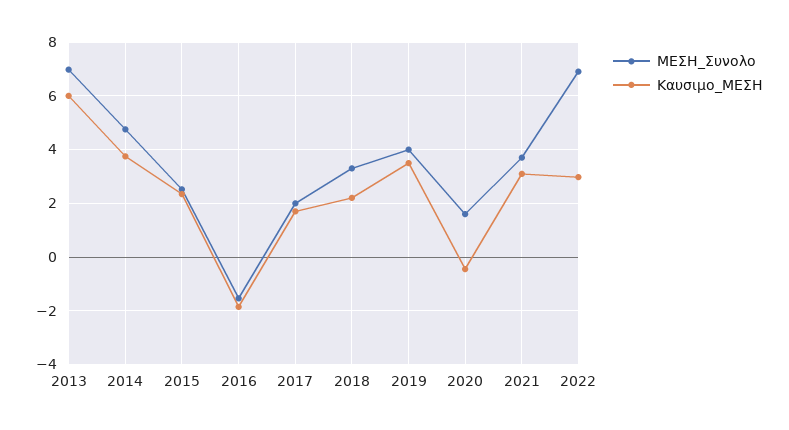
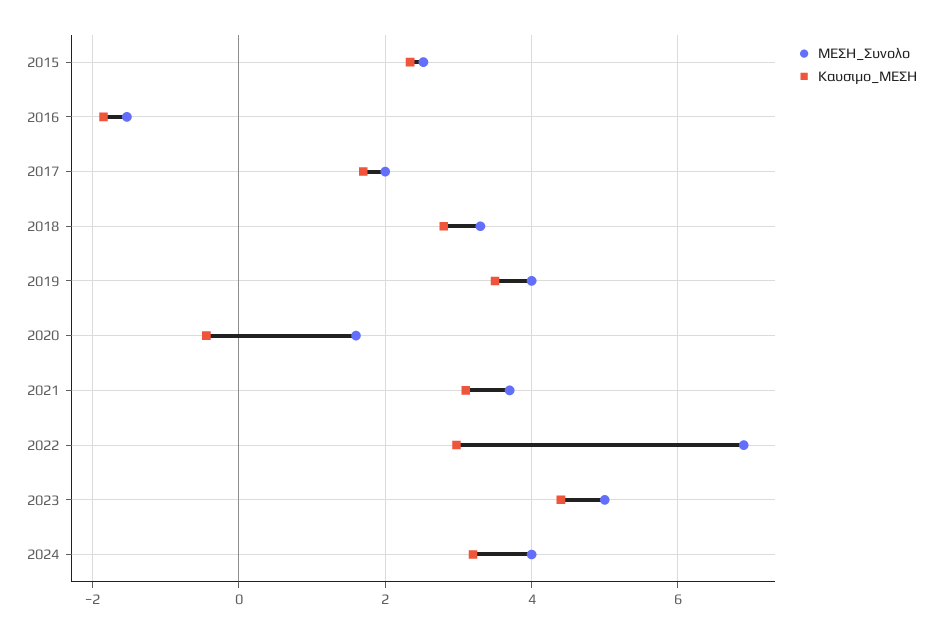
ΜΕΣΗ_Συνολο, 2013: 7 -> none
Καυσιμο_ΜΕΣΗ, 2013: 6 -> none
ΜΕΣΗ_Συνολο, 2014: 4.75 -> none
Καυσιμο_ΜΕΣΗ, 2014: 3.75 -> none
Καυσιμο_ΜΕΣΗ, 2018: 2.25 -> 2.8
ΜΕΣΗ_Συνολο, 2023: none -> 5
Καυσιμο_ΜΕΣΗ, 2023: none -> 4.4
ΜΕΣΗ_Συνολο, 2024: none -> 4
Καυσιμο_ΜΕΣΗ, 2024: none -> 3.2

